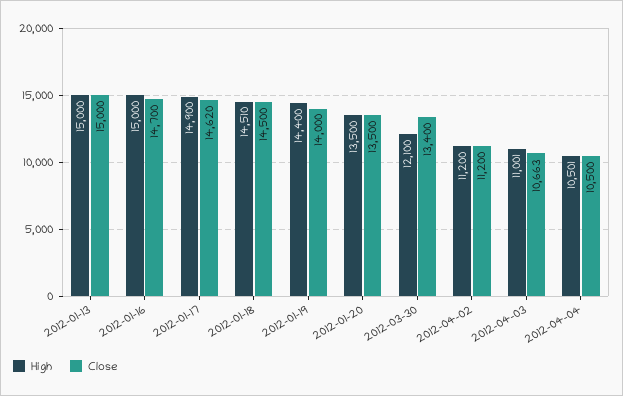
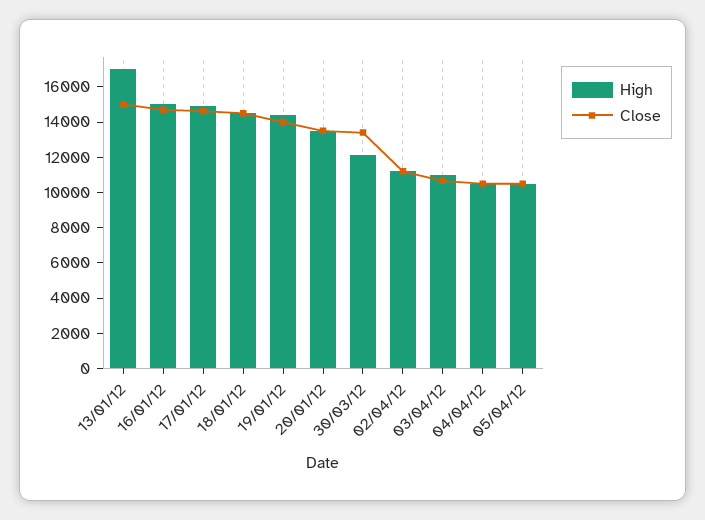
High, 2012-01-13: 15000 -> 17000
High, 05/04/12: none -> 10500
Close, 05/04/12: none -> 10500

